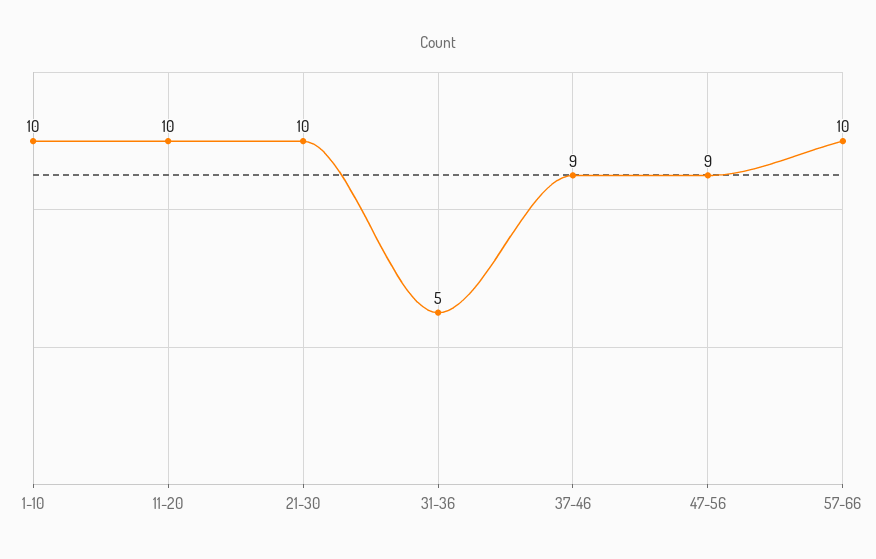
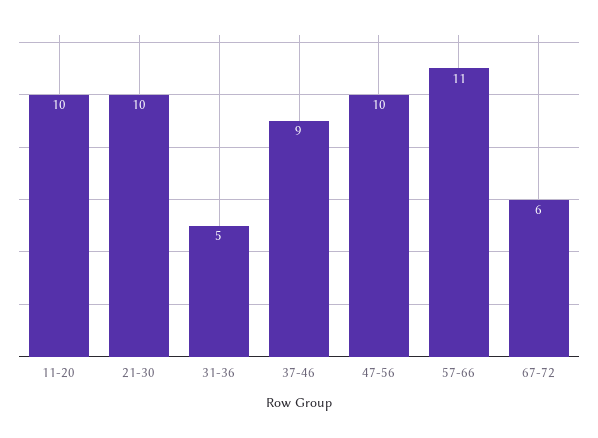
1-10: 10 -> none
47-56: 9 -> 10
57-66: 10 -> 11
67-72: none -> 6

